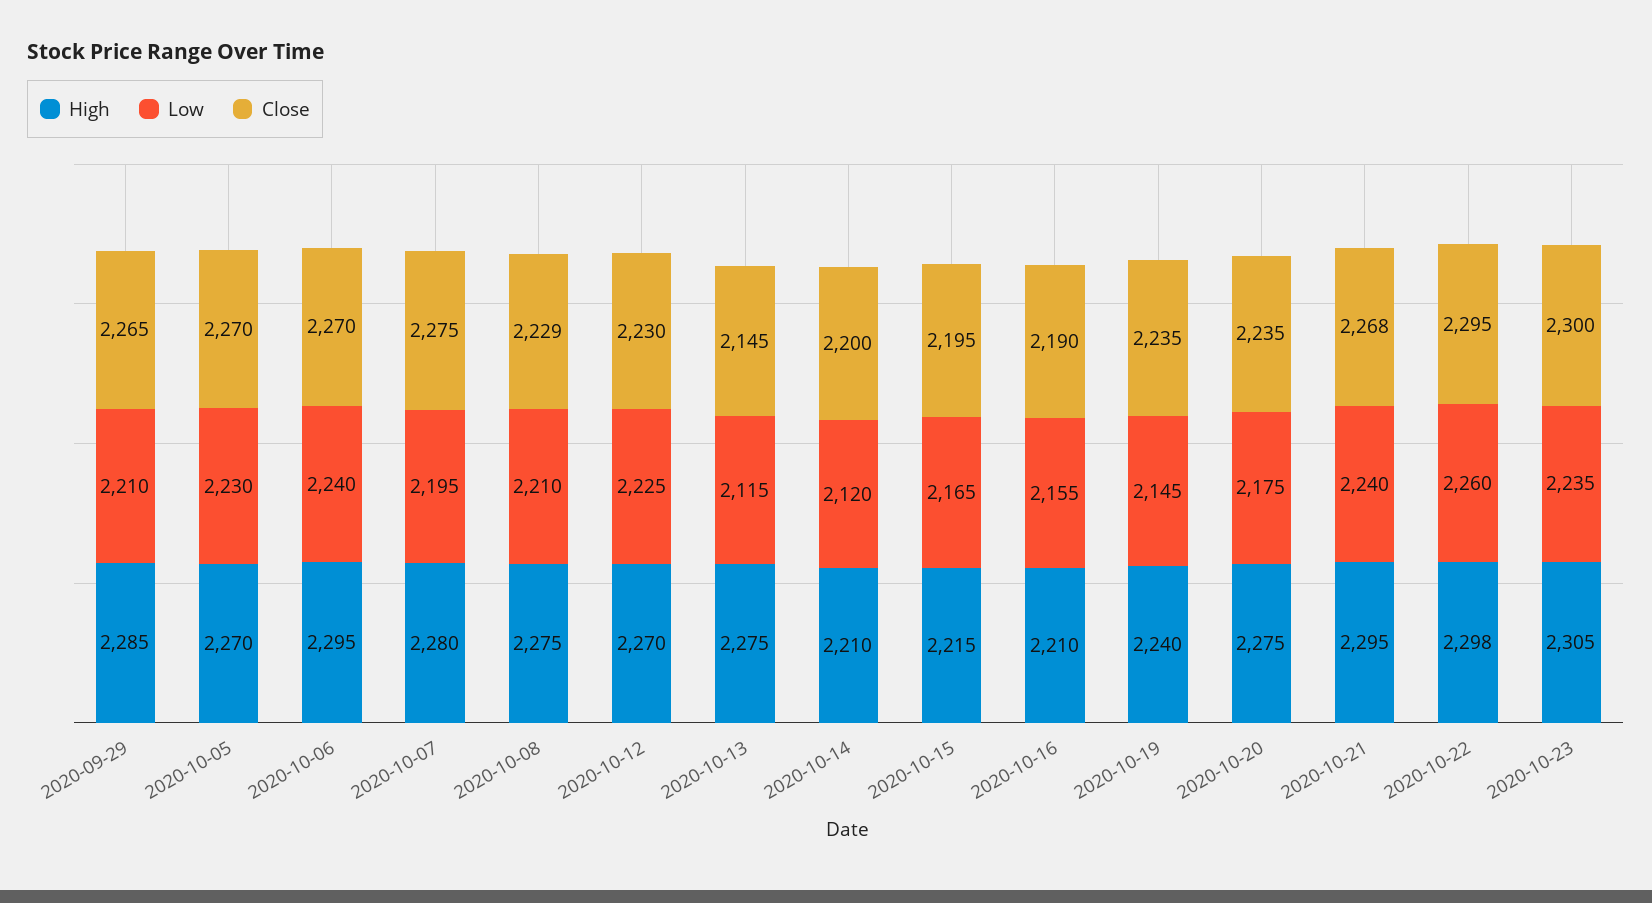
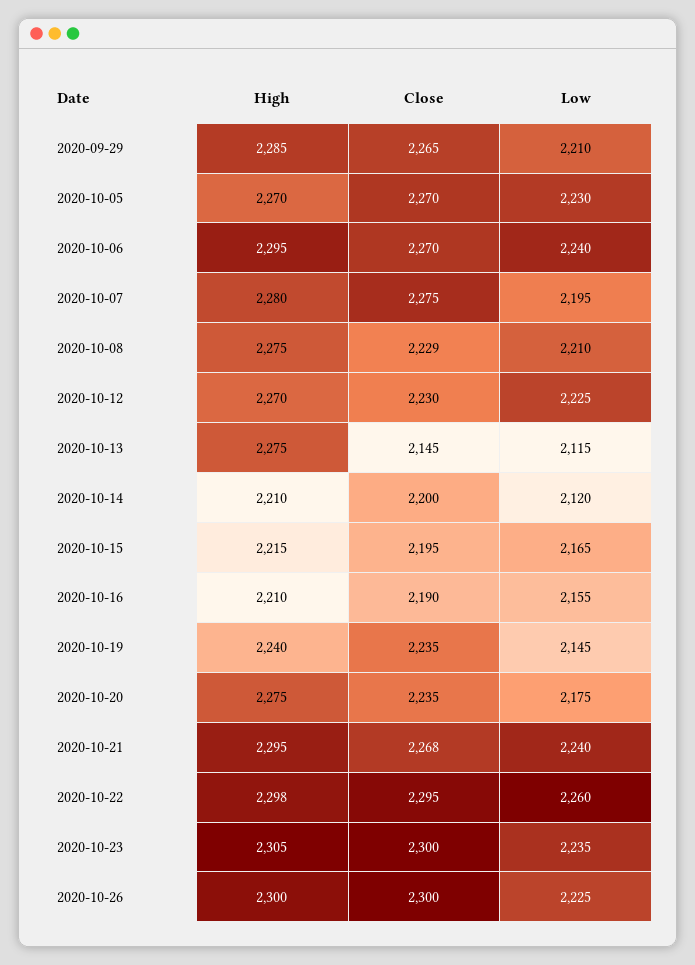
High, 2020-10-26: none -> 2300
Close, 2020-10-26: none -> 2300
Low, 2020-10-26: none -> 2225

